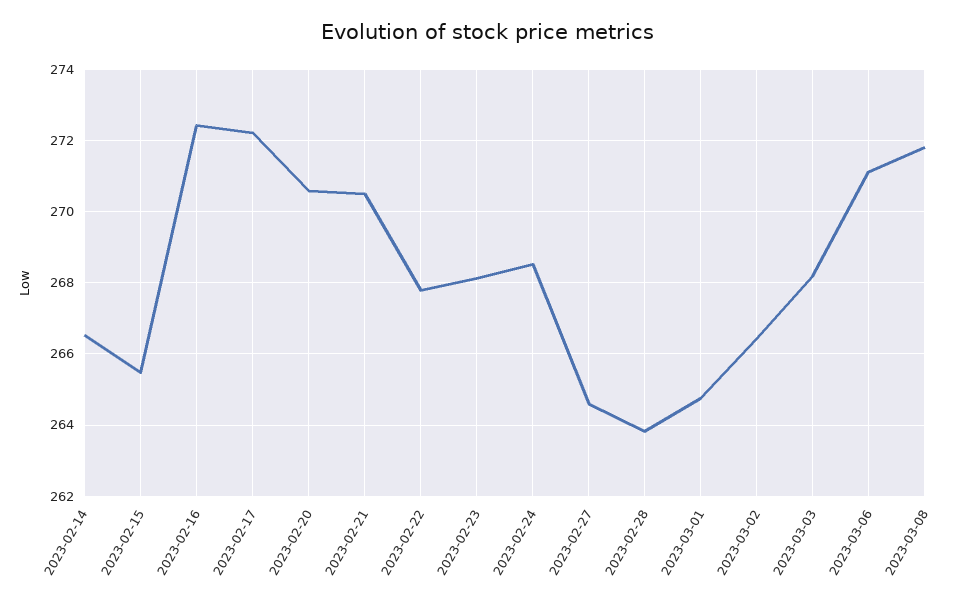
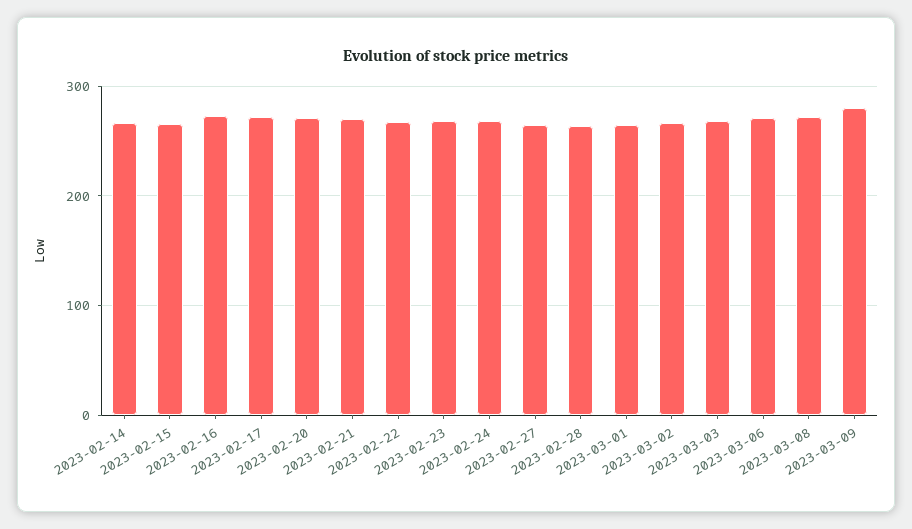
2023-03-09: none -> 280

